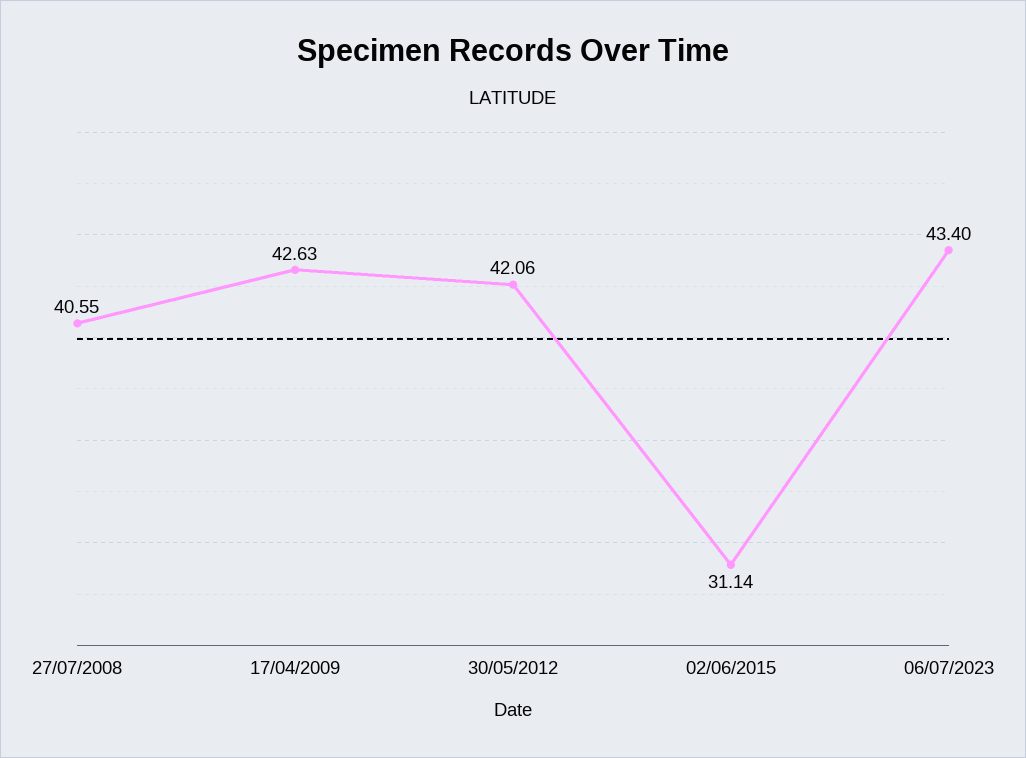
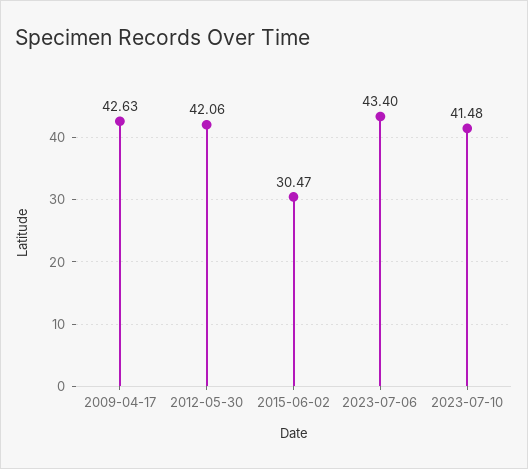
27/07/2008: 40.55 -> none
02/06/2015: 31.14 -> 30.47
2023-07-10: none -> 41.48

